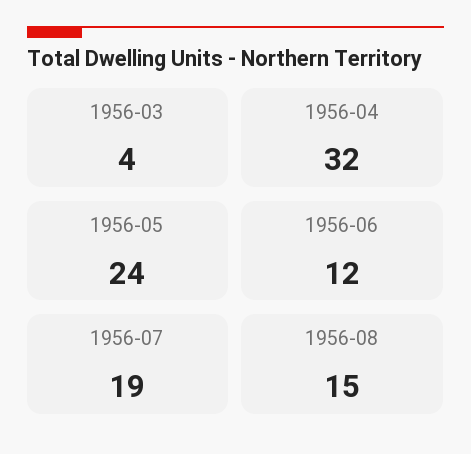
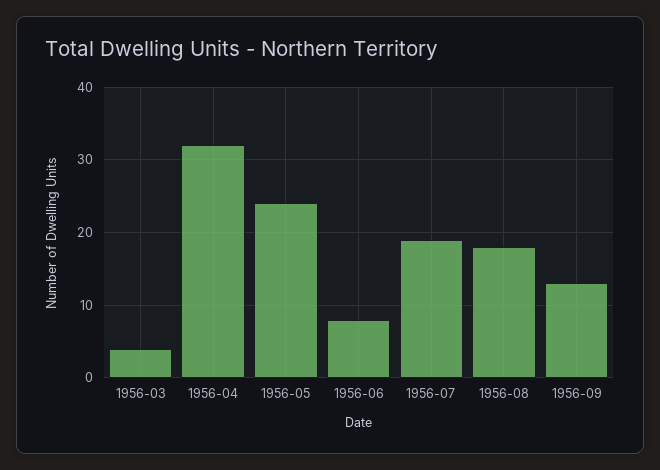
1956-06: 12 -> 8
1956-08: 15 -> 18
1956-09: none -> 13

